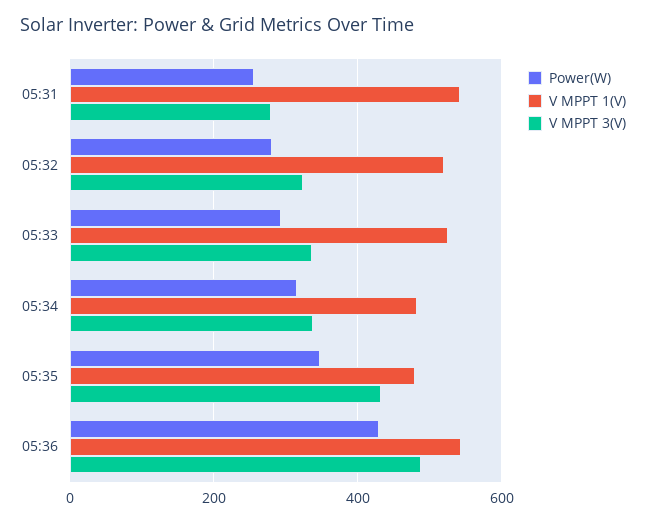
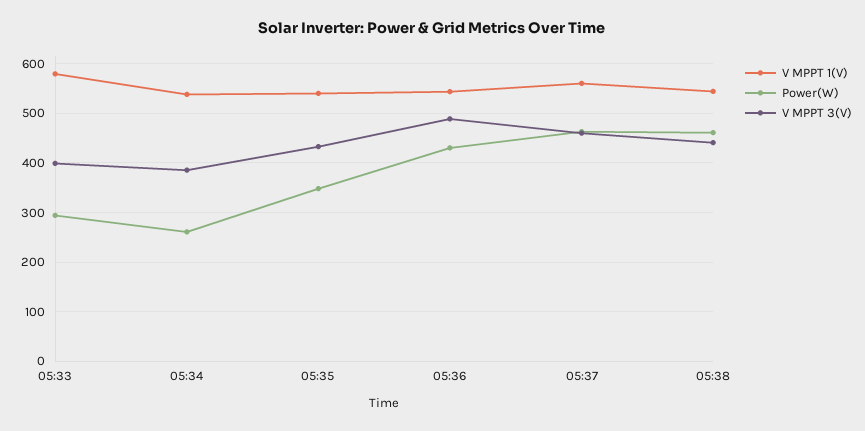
Power(W), 05:31: 260 -> none
V MPPT 1(V), 05:31: 540 -> none
V MPPT 3(V), 05:31: 280 -> none
Power(W), 05:32: 280 -> none
V MPPT 1(V), 05:32: 520 -> none
V MPPT 3(V), 05:32: 320 -> none
V MPPT 1(V), 05:33: 520 -> 580
V MPPT 3(V), 05:33: 340 -> 400
Power(W), 05:34: 320 -> 260
V MPPT 1(V), 05:34: 480 -> 540
V MPPT 3(V), 05:34: 340 -> 380
V MPPT 1(V), 05:35: 480 -> 540
V MPPT 1(V), 05:37: none -> 560
Power(W), 05:37: none -> 460
V MPPT 3(V), 05:37: none -> 460
V MPPT 1(V), 05:38: none -> 540
Power(W), 05:38: none -> 460
V MPPT 3(V), 05:38: none -> 440

